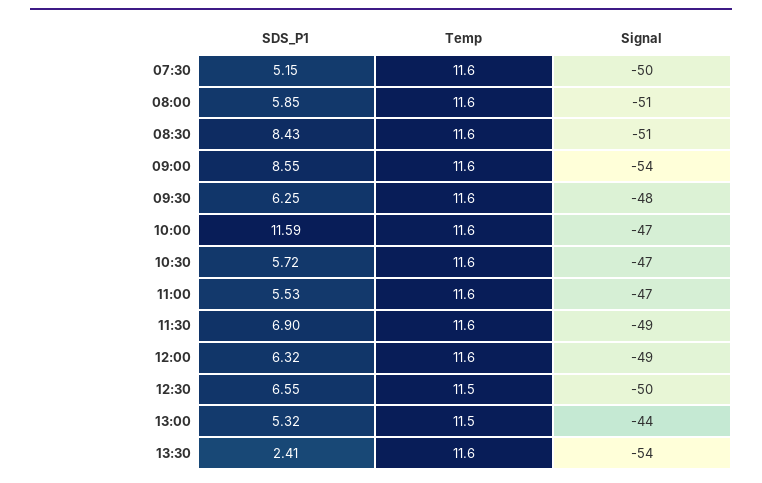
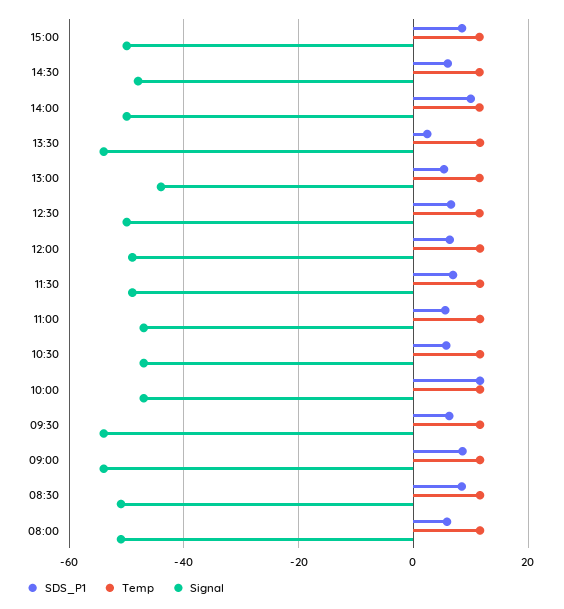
SDS_P1, 07:30: 5.15 -> none
Temp, 07:30: 11.6 -> none
Signal, 07:30: -50 -> none
Signal, 09:30: -48 -> -54
SDS_P1, 15:00: none -> 8
Temp, 15:00: none -> 12
Signal, 15:00: none -> -50
SDS_P1, 14:30: none -> 6
Temp, 14:30: none -> 12
Signal, 14:30: none -> -48
SDS_P1, 14:00: none -> 10
Temp, 14:00: none -> 12
Signal, 14:00: none -> -50

